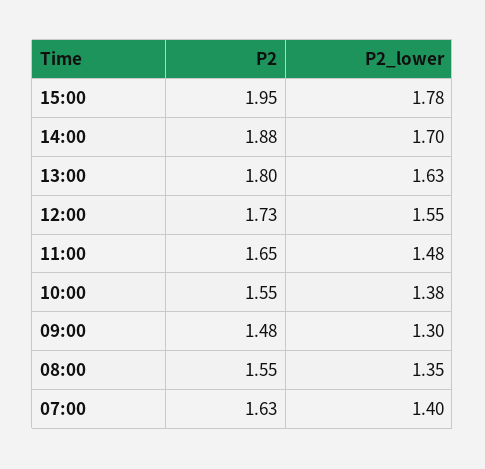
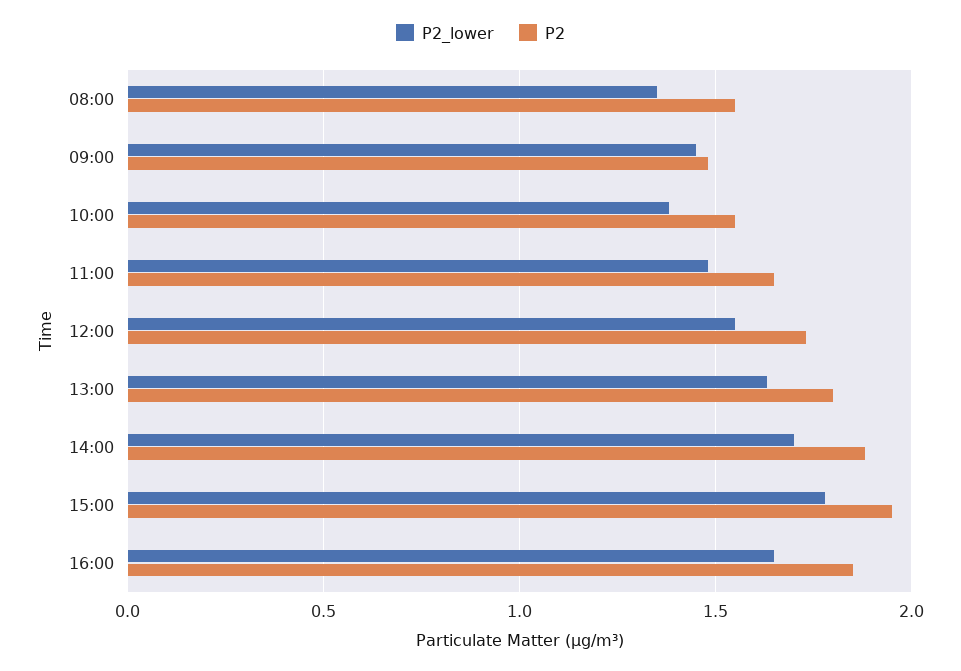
P2_lower, 09:00: 1.3 -> 1.45
P2, 07:00: 1.63 -> none
P2_lower, 07:00: 1.4 -> none
P2_lower, 16:00: none -> 1.65
P2, 16:00: none -> 1.85

